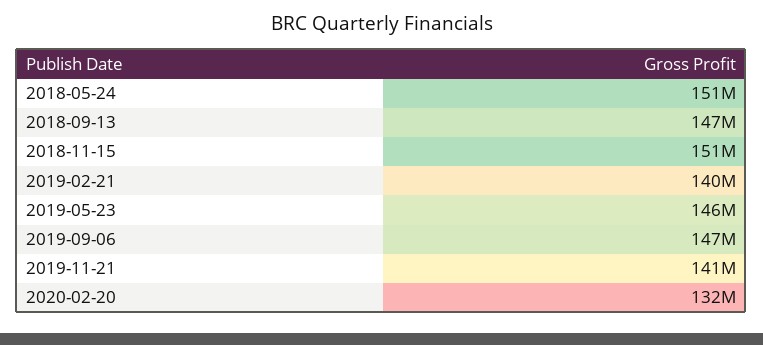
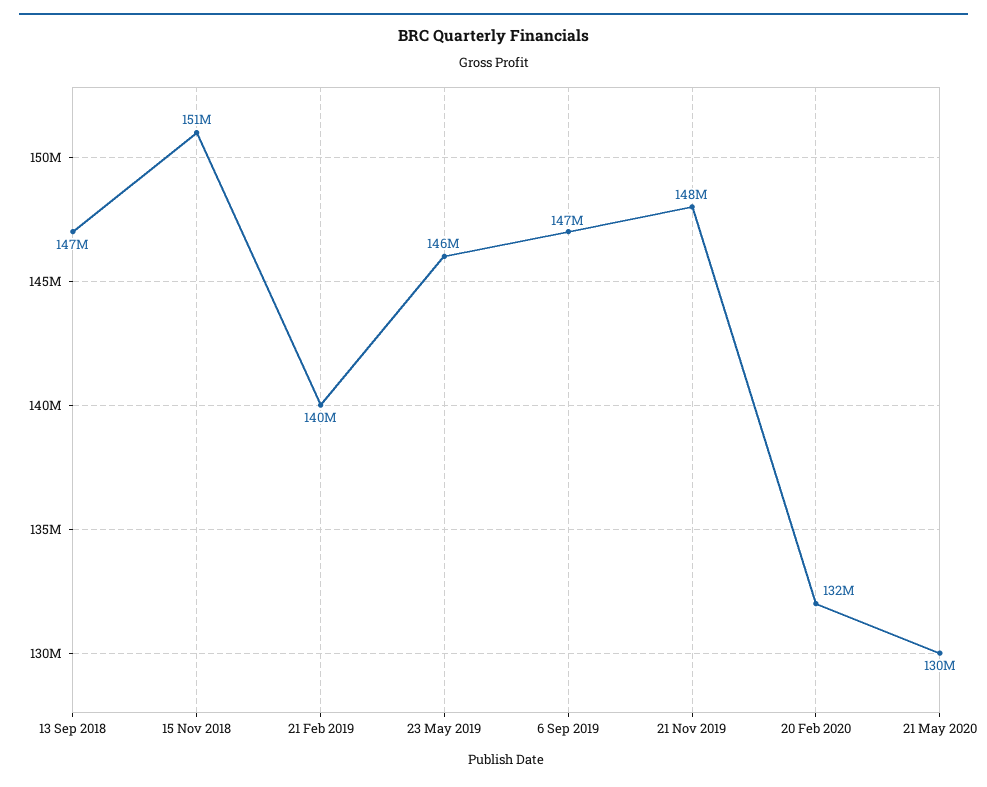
2018-05-24: 151000000 -> none
2019-11-21: 141000000 -> 148000000
21 May 2020: none -> 130000000

